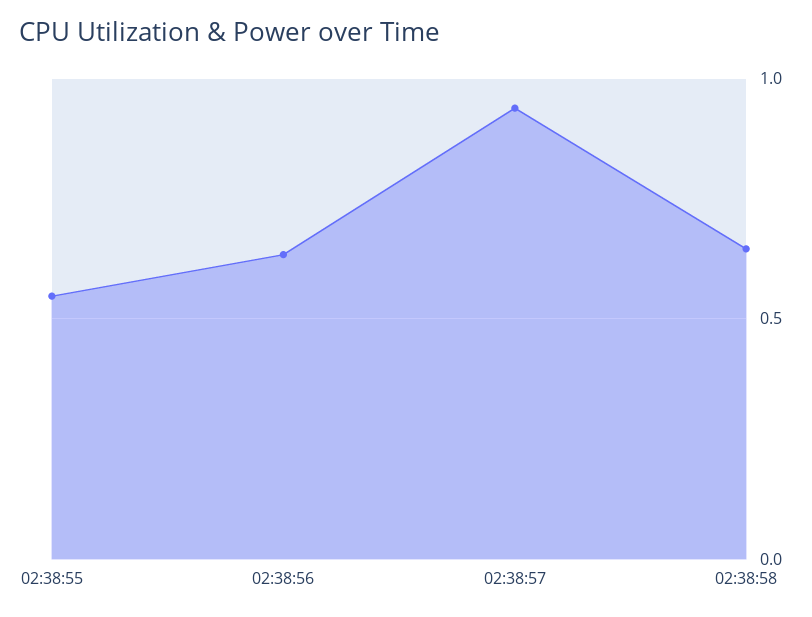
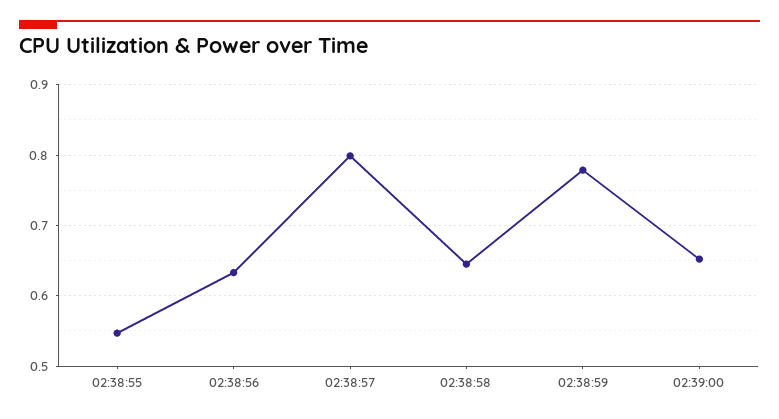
02:38:57: 0.95 -> 0.8
02:38:59: none -> 0.78
02:39:00: none -> 0.65

